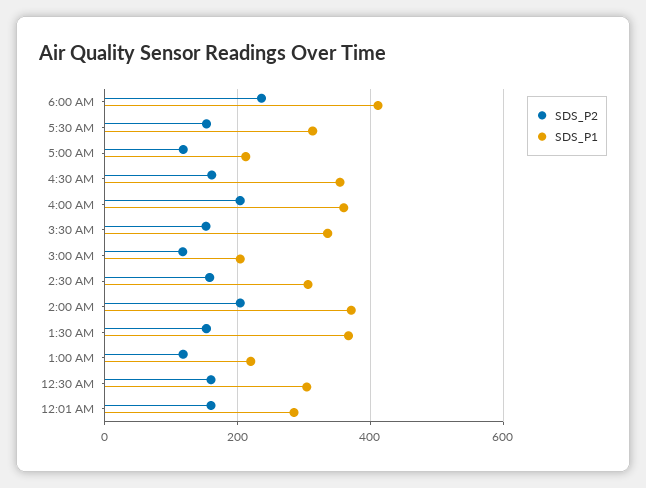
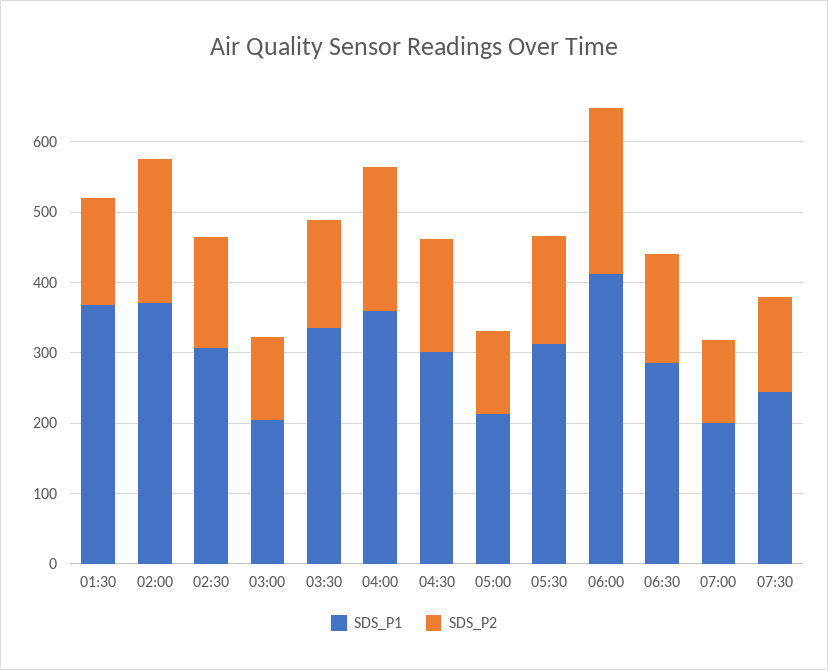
SDS_P1, 4:30 AM: 360 -> 300
SDS_P2, 1:00 AM: 120 -> none
SDS_P1, 1:00 AM: 220 -> none
SDS_P2, 12:30 AM: 160 -> none
SDS_P1, 12:30 AM: 300 -> none
SDS_P2, 12:01 AM: 160 -> none
SDS_P1, 12:01 AM: 280 -> none
SDS_P1, 06:30: none -> 280
SDS_P2, 06:30: none -> 160
SDS_P1, 07:00: none -> 200
SDS_P2, 07:00: none -> 120
SDS_P1, 07:30: none -> 240
SDS_P2, 07:30: none -> 140

